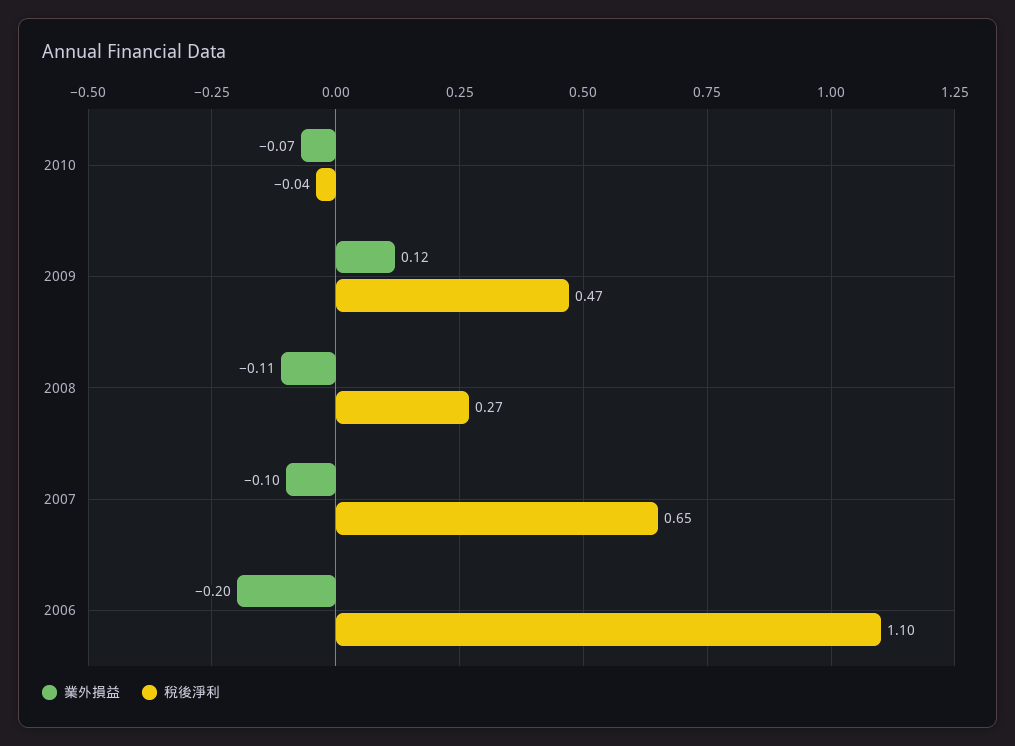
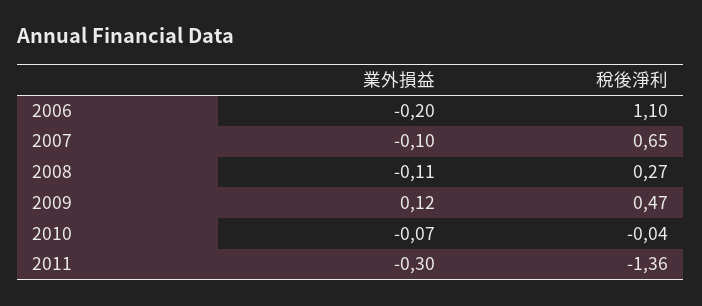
業外損益, 2011: none -> -0.3
稅後淨利, 2011: none -> -1.36

